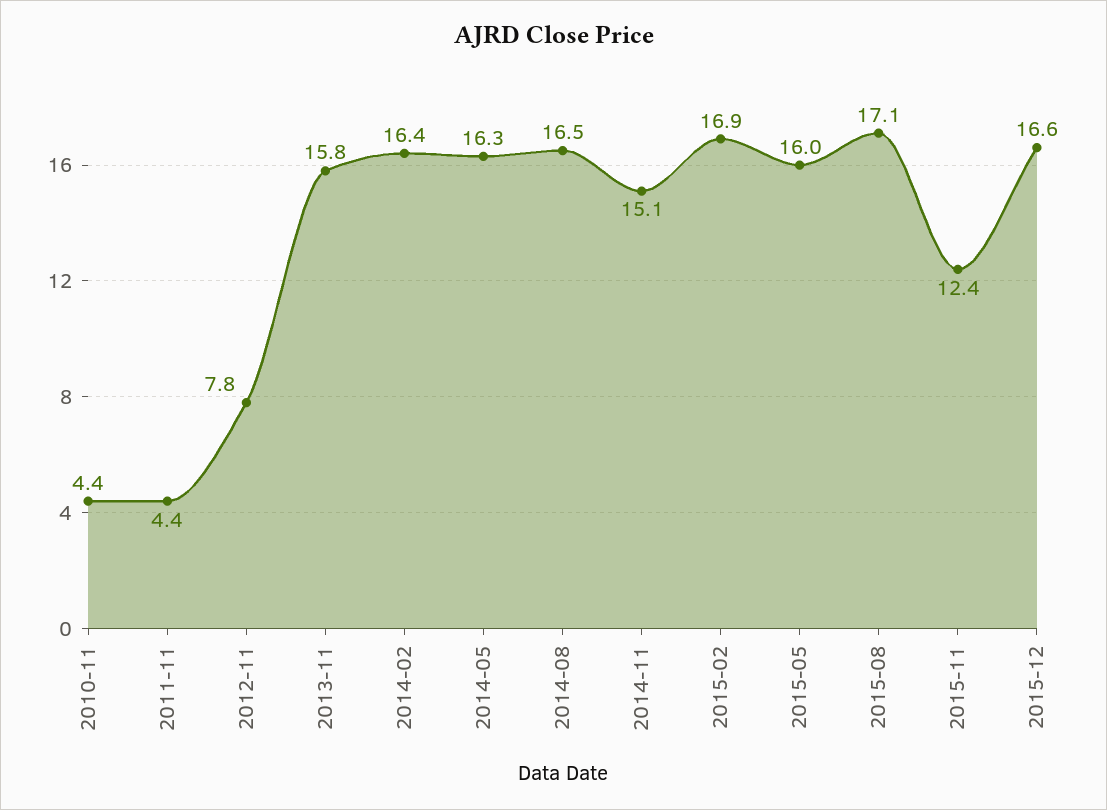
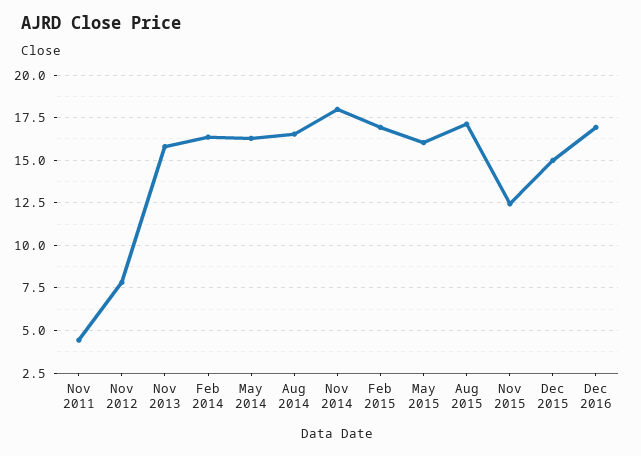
2010-11: 4.4 -> none
2014-11: 15.1 -> 18
2015-12: 16.6 -> 15
Dec 2016: none -> 17

